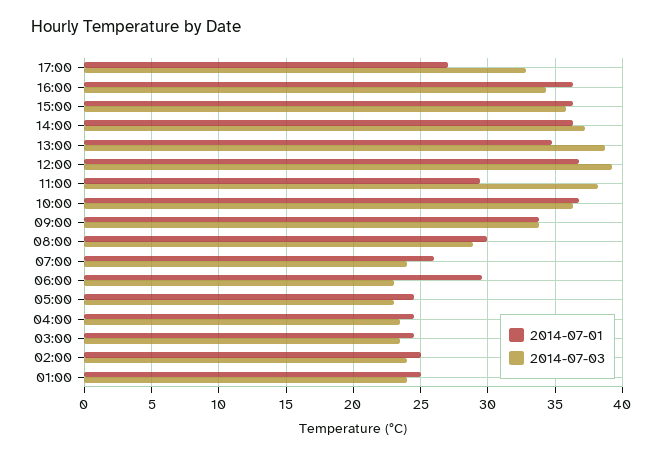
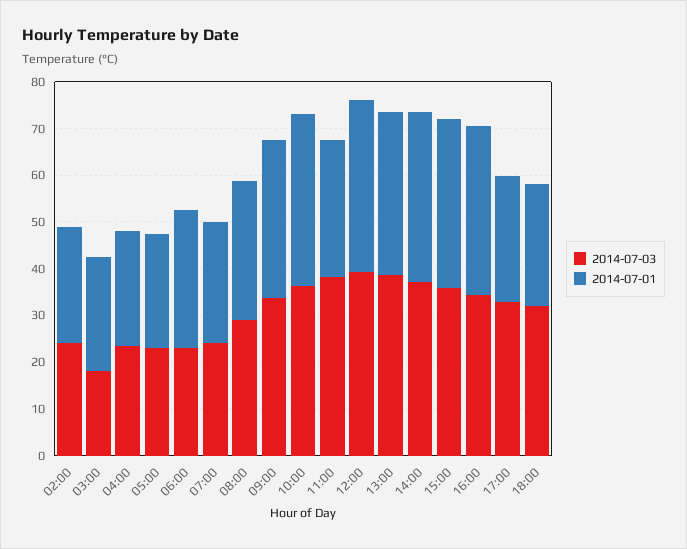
2014-07-03, 03:00: 23.5 -> 18
2014-07-01, 01:00: 25 -> none
2014-07-03, 01:00: 24 -> none
2014-07-03, 18:00: none -> 32
2014-07-01, 18:00: none -> 26

